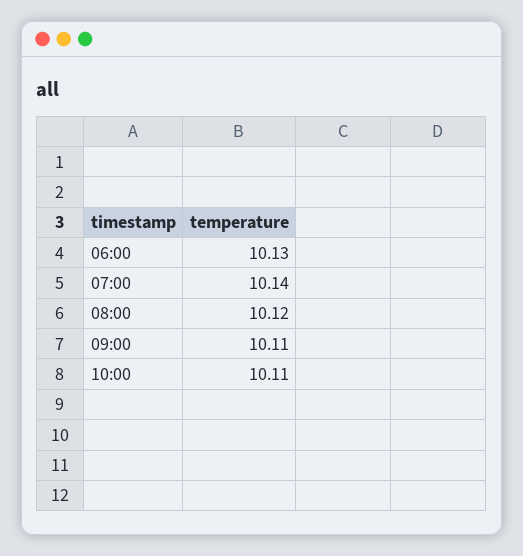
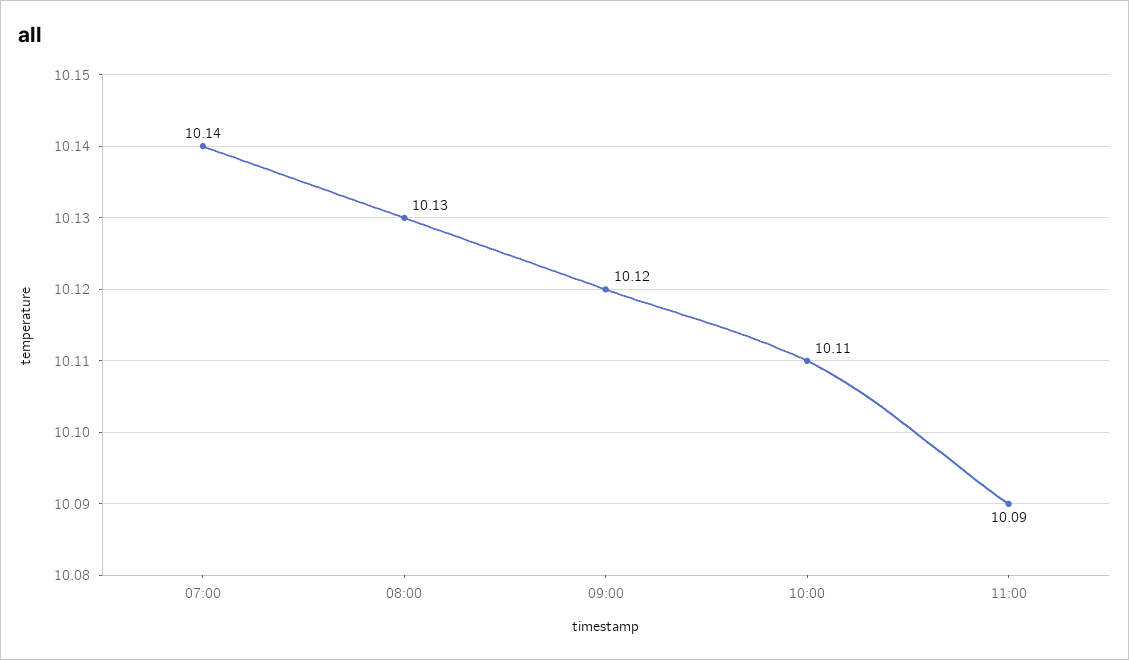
06:00: 10.13 -> none
08:00: 10.12 -> 10.13
09:00: 10.11 -> 10.12
11:00: none -> 10.09

